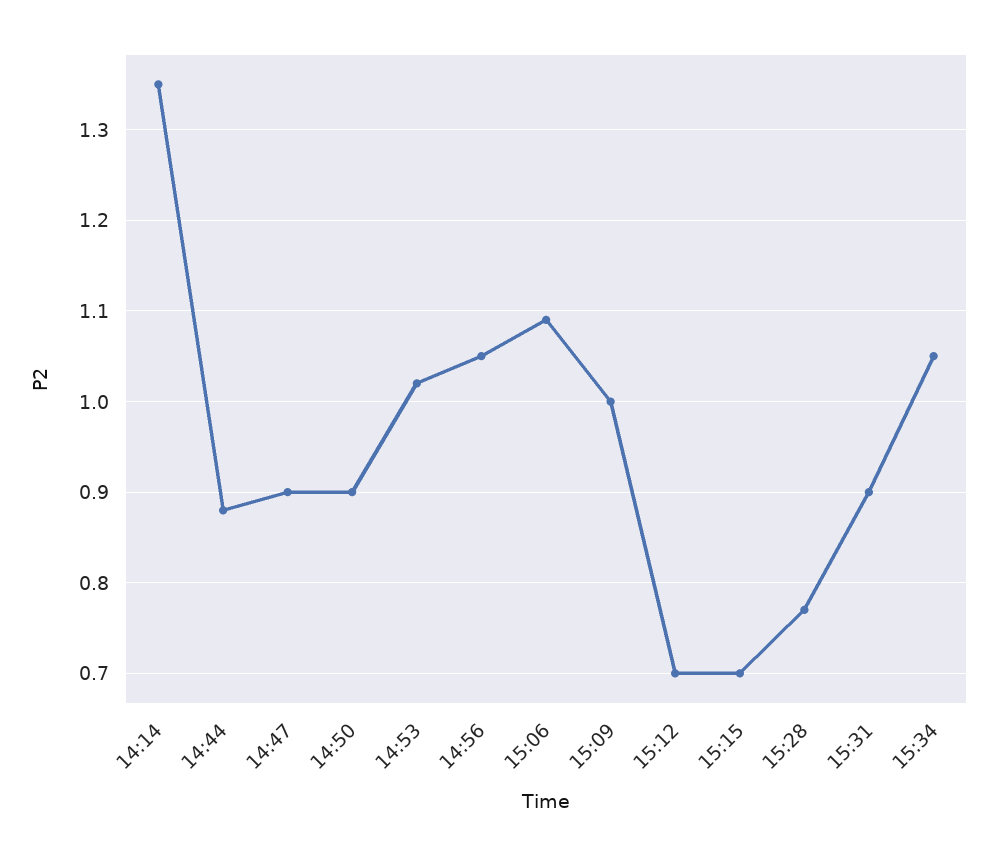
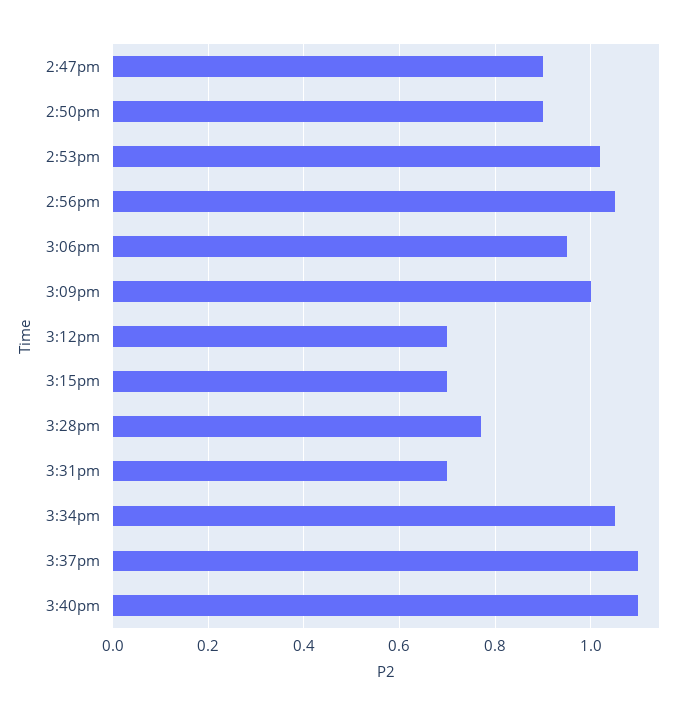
14:14: 1.35 -> none
14:44: 0.88 -> none
15:06: 1.09 -> 0.95
15:31: 0.9 -> 0.7
3:37pm: none -> 1.1
3:40pm: none -> 1.1

